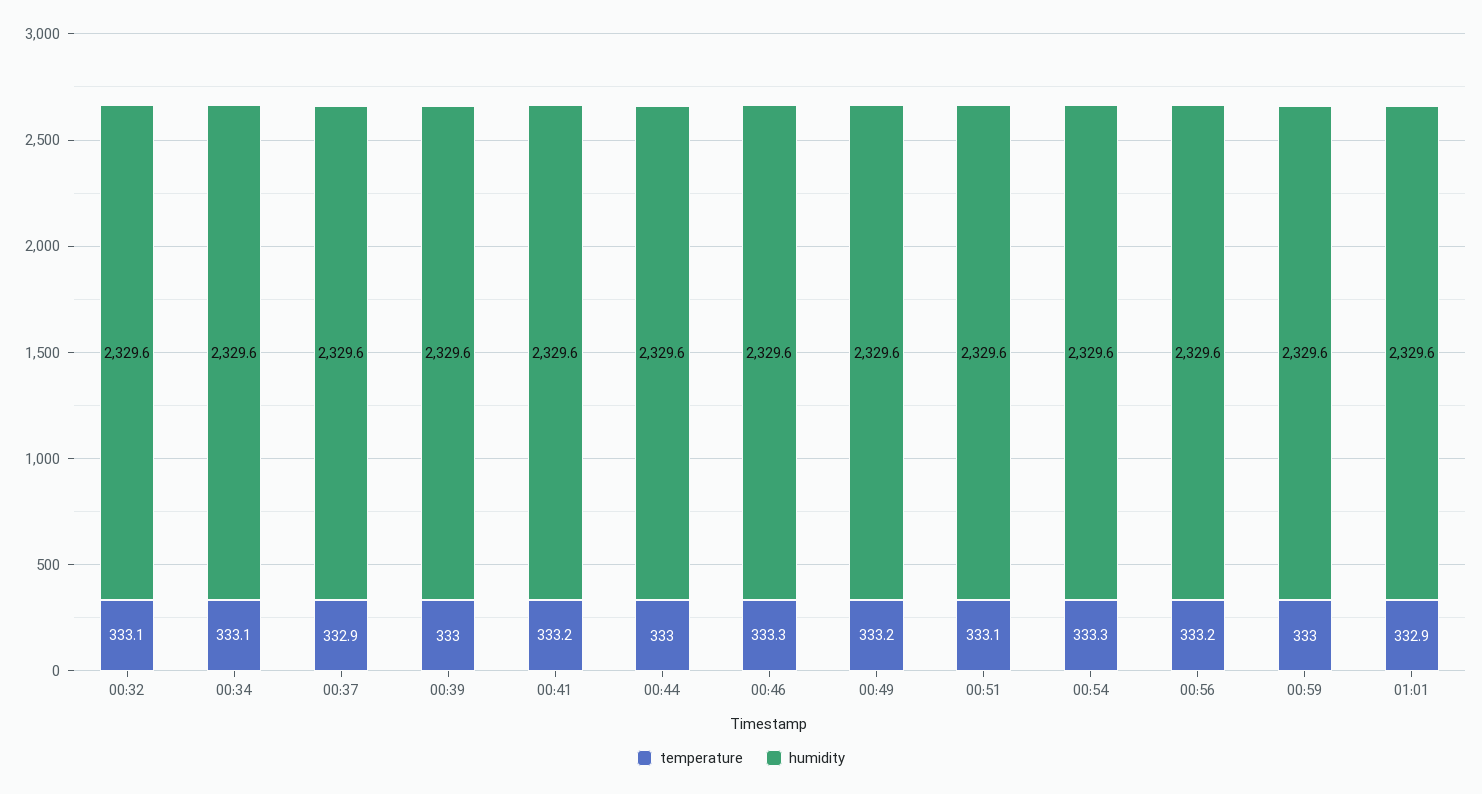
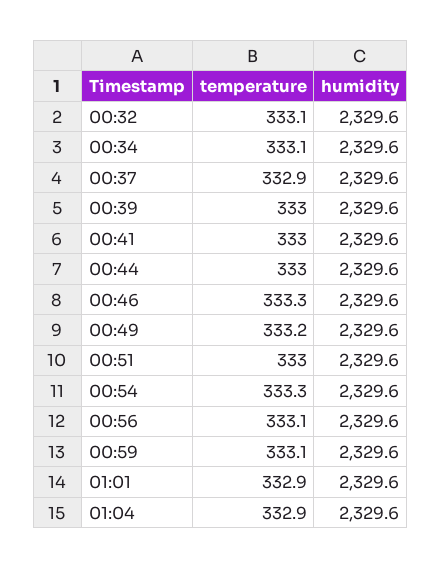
temperature, 00:41: 333.2 -> 333
temperature, 00:51: 333.1 -> 333
temperature, 00:56: 333.2 -> 333.1
temperature, 00:59: 333 -> 333.1
temperature, 01:04: none -> 332.9
humidity, 01:04: none -> 2329.6

